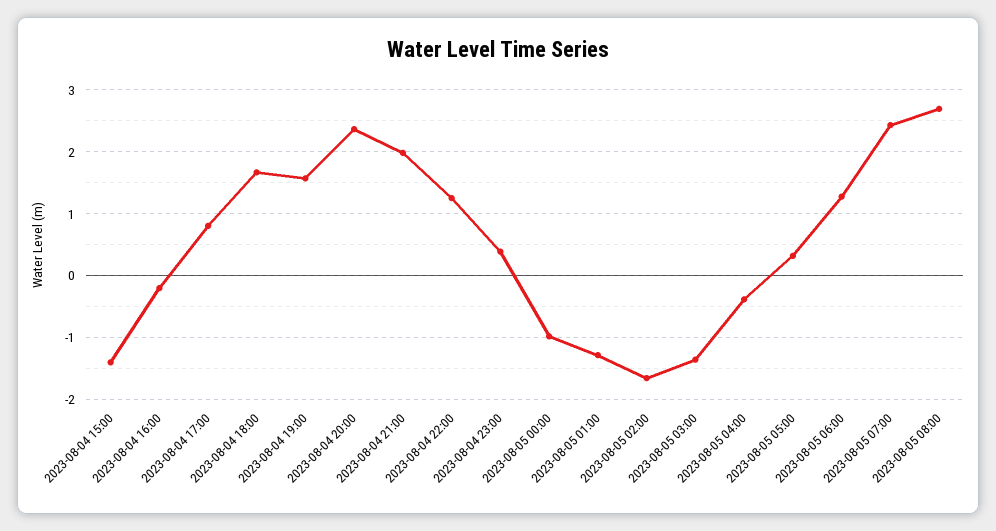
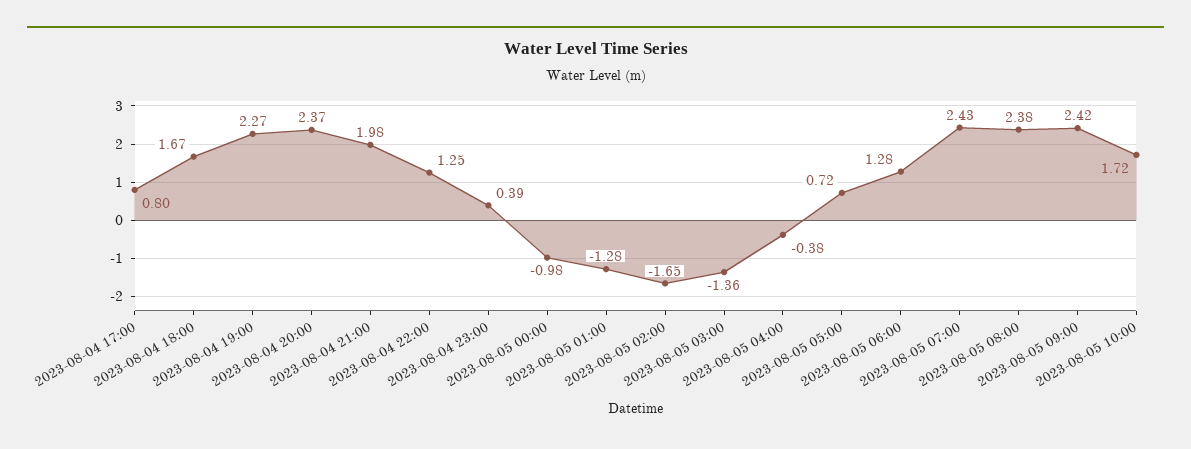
2023-08-04 15:00: -1.4 -> none
2023-08-04 16:00: -0.2 -> none
2023-08-04 19:00: 1.6 -> 2.27
2023-08-05 05:00: 0.3 -> 0.72
2023-08-05 08:00: 2.7 -> 2.38
2023-08-05 09:00: none -> 2.42
2023-08-05 10:00: none -> 1.72

